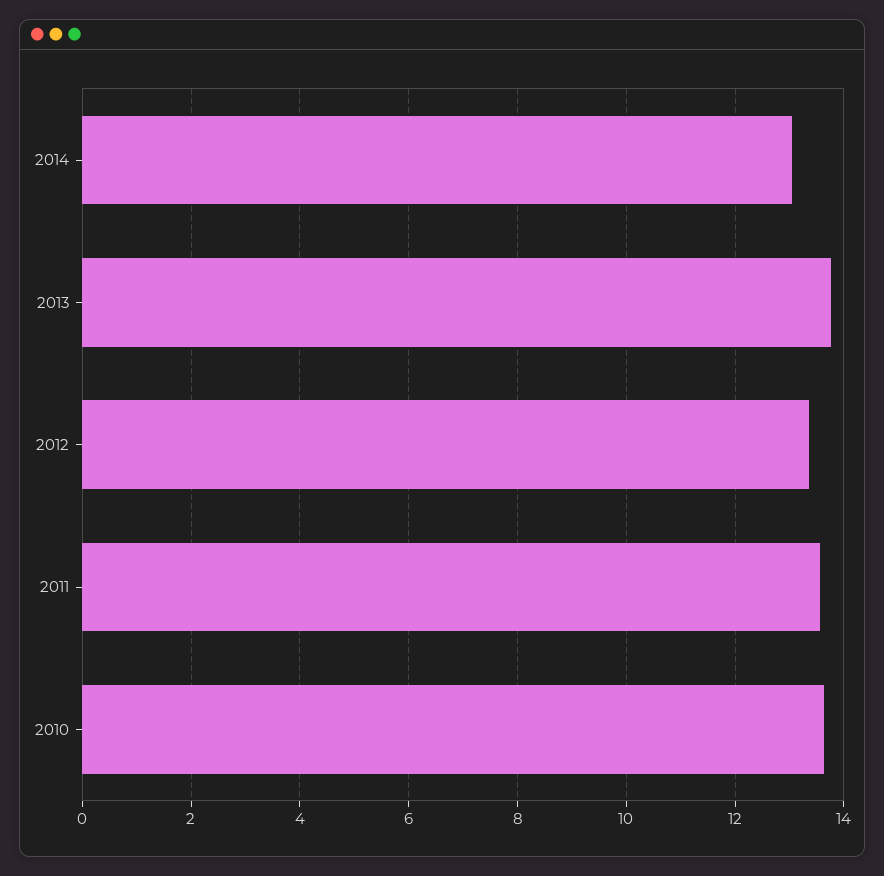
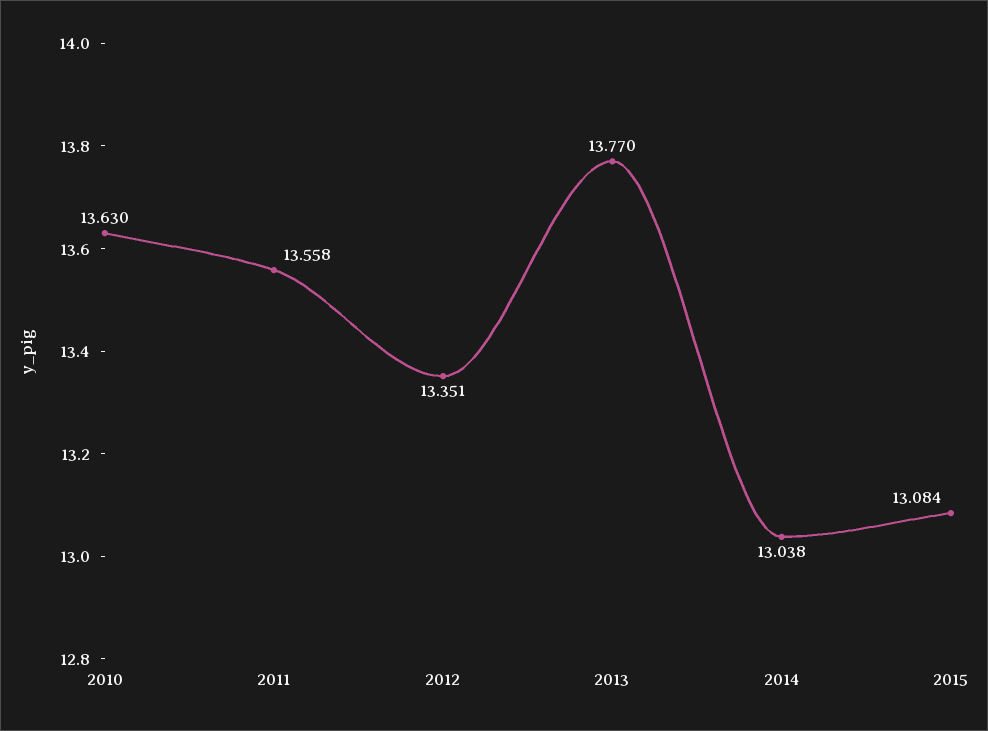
2015: none -> 13.084

